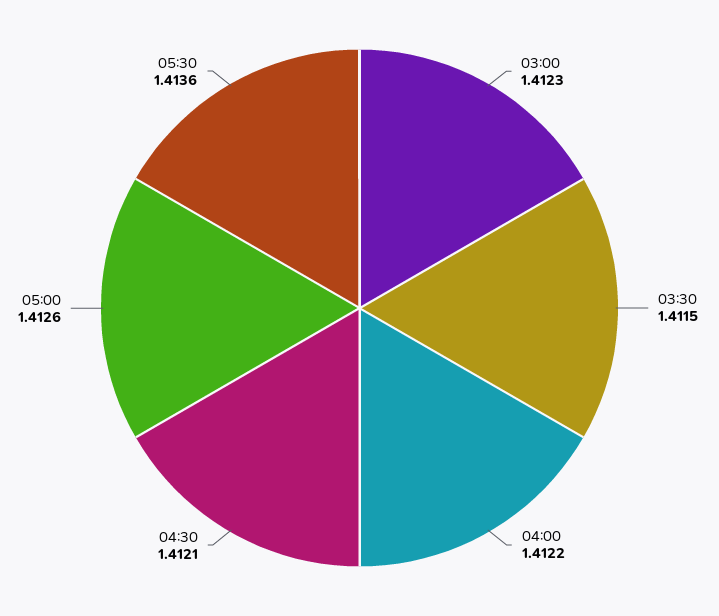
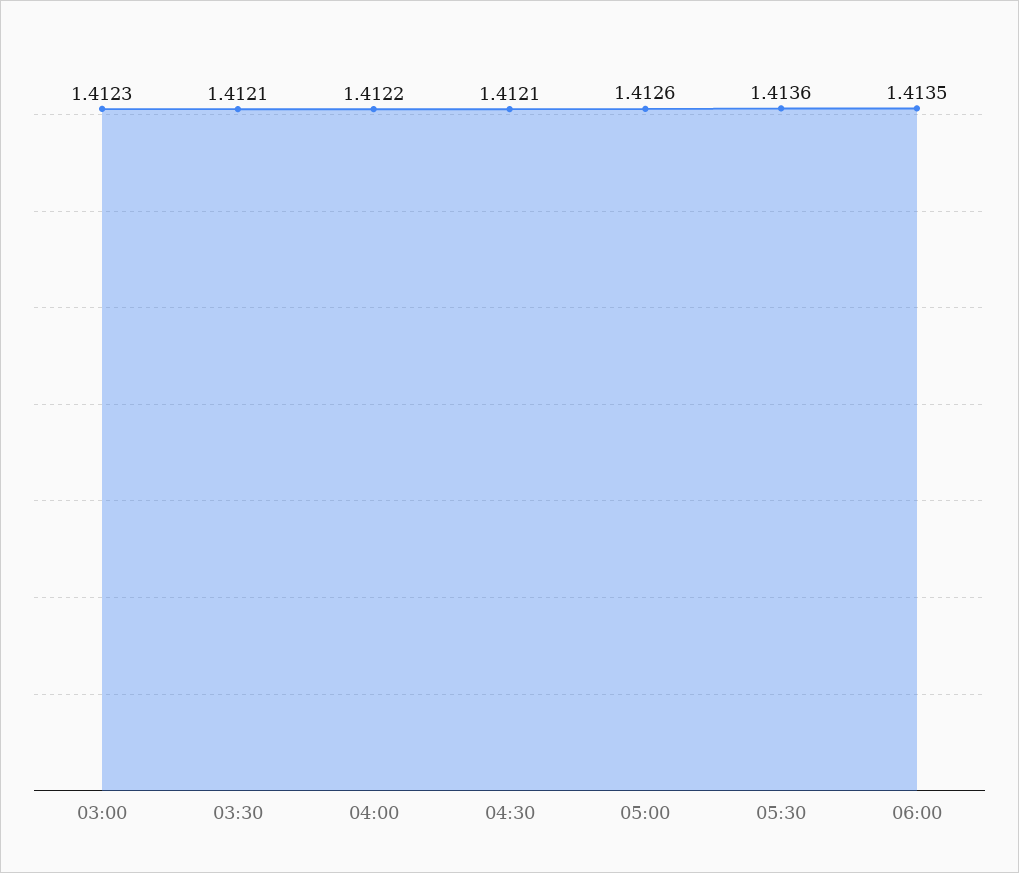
03:30: 1.4115 -> 1.4121
06:00: none -> 1.4135

